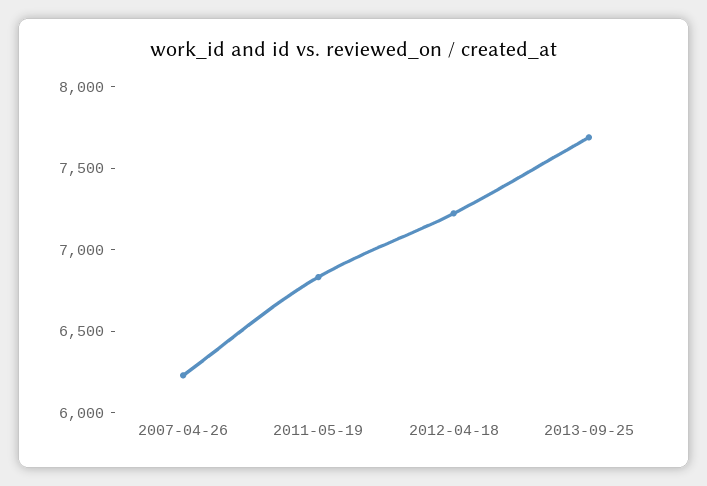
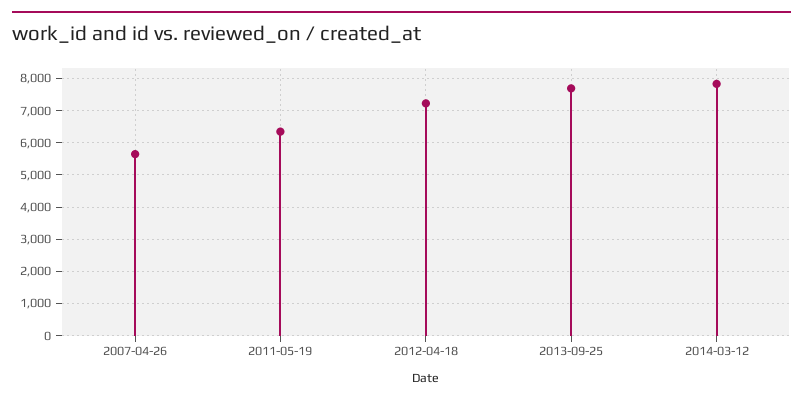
2007-04-26: 6200 -> 5600
2011-05-19: 6800 -> 6400
2014-03-12: none -> 7800

